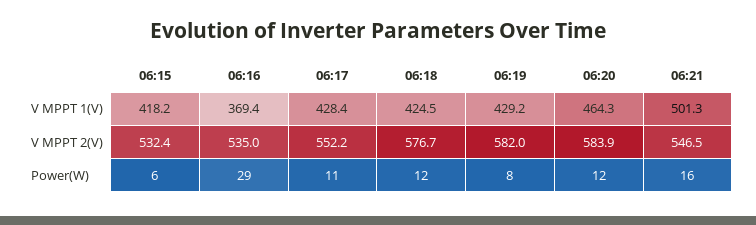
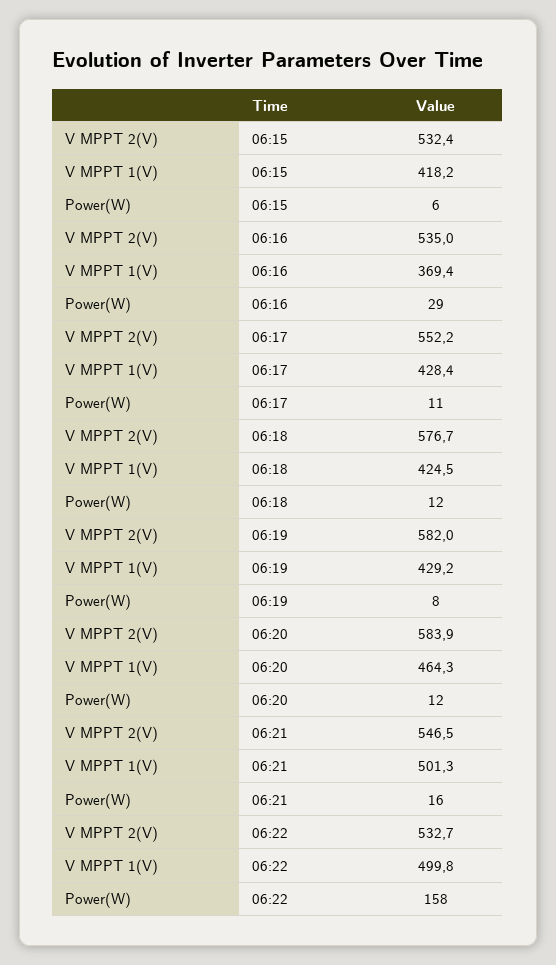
06:22, V MPPT 2(V): none -> 532.7
06:22, V MPPT 1(V): none -> 499.8
06:22, Power(W): none -> 158

